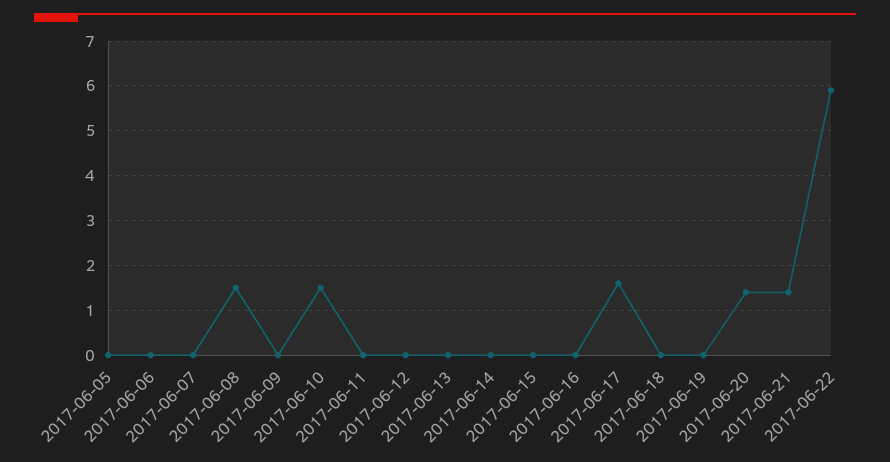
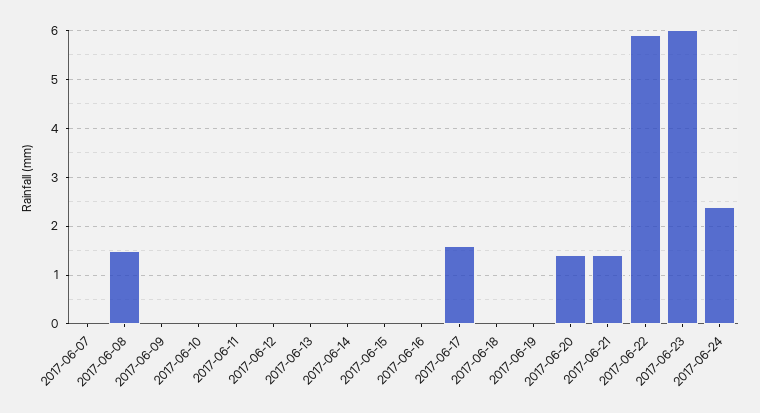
2017-06-05: 0 -> none
2017-06-06: 0 -> none
2017-06-10: 1.5 -> 0
2017-06-23: none -> 6
2017-06-24: none -> 2.5

